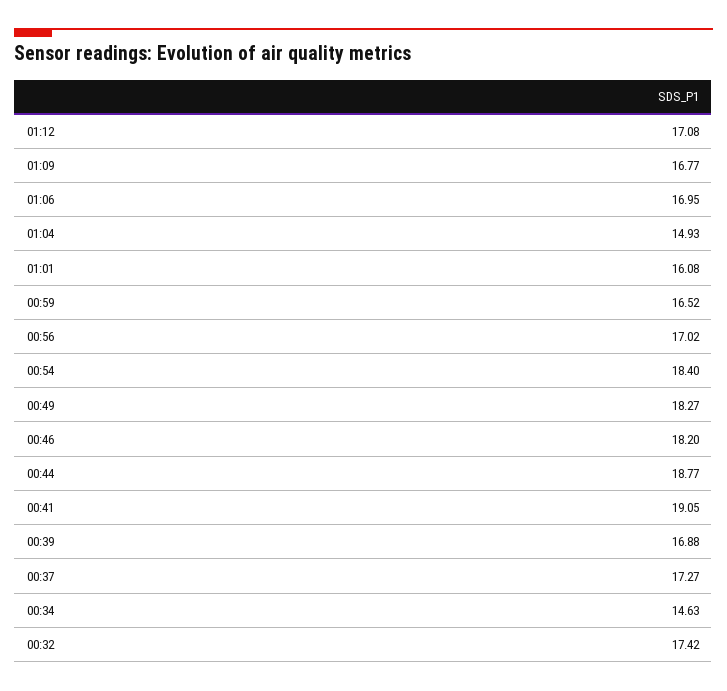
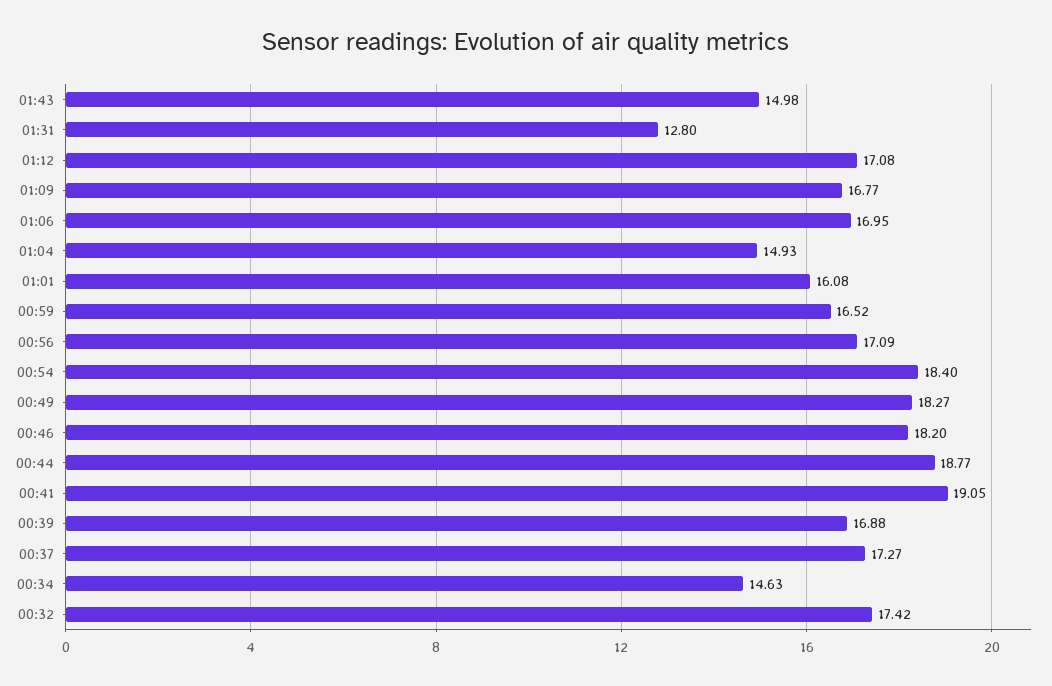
00:56: 17.02 -> 17.09
01:43: none -> 14.98
01:31: none -> 12.8

